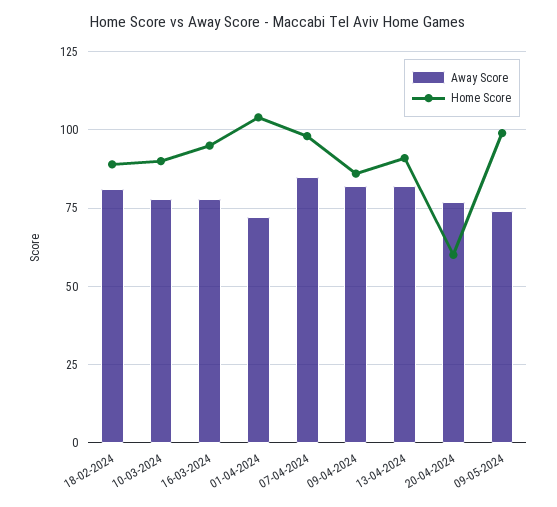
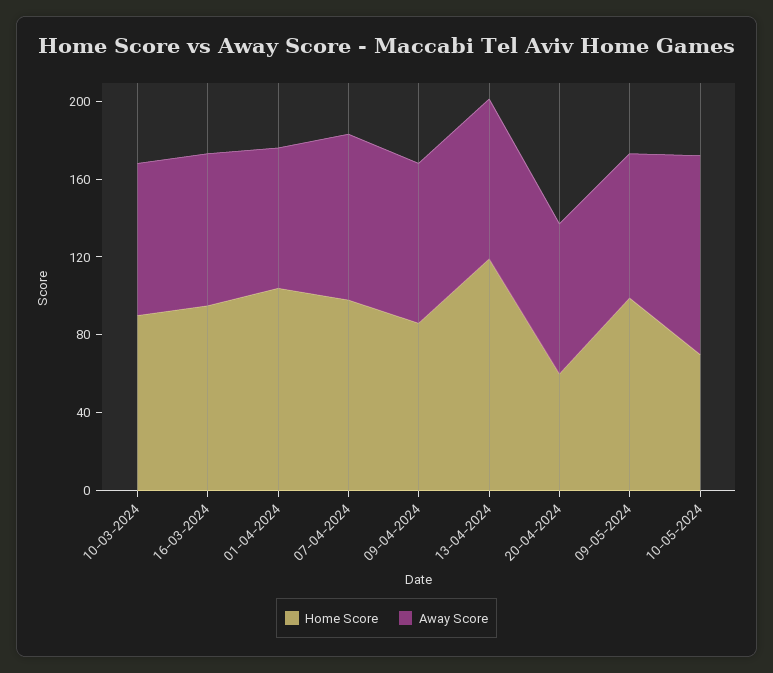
Away Score, 18-02-2024: 80 -> none
Home Score, 18-02-2024: 90 -> none
Home Score, 13-04-2024: 90 -> 120
Home Score, 10-05-2024: none -> 70
Away Score, 10-05-2024: none -> 100

